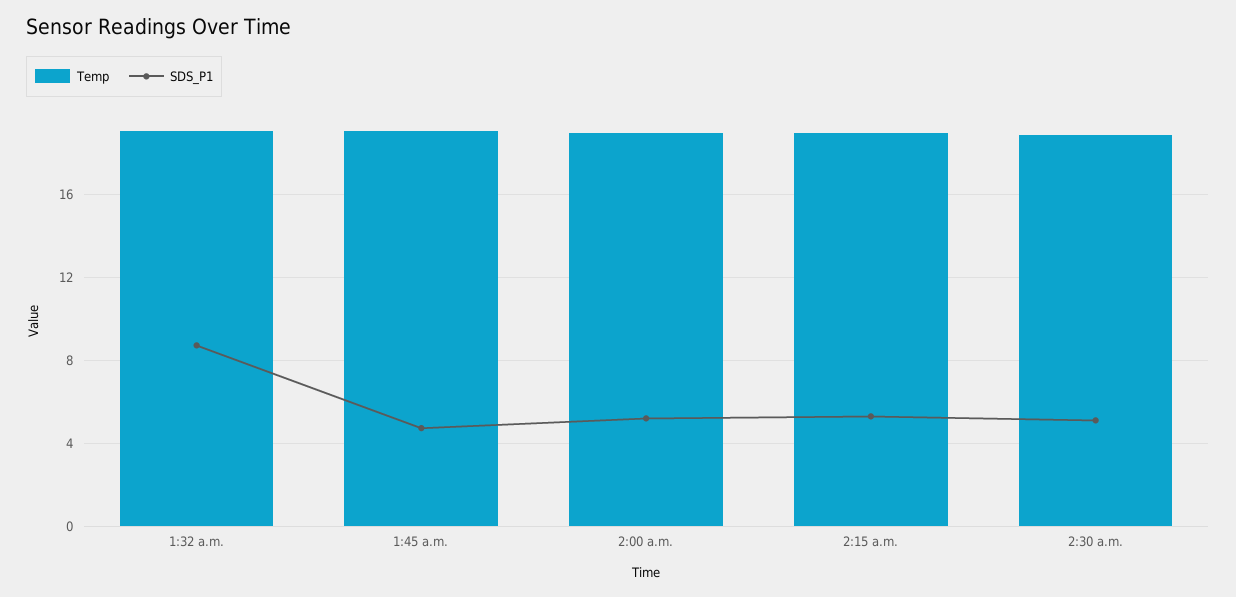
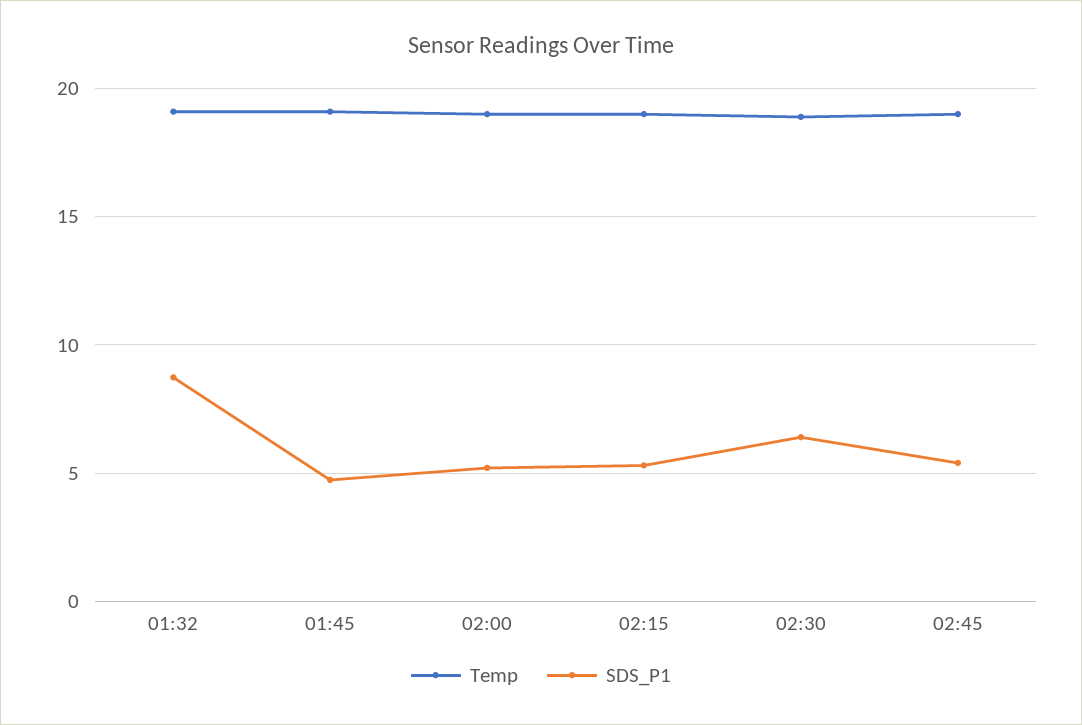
SDS_P1, 2:30 a.m.: 5 -> 6.5
Temp, 02:45: none -> 19
SDS_P1, 02:45: none -> 5.5

